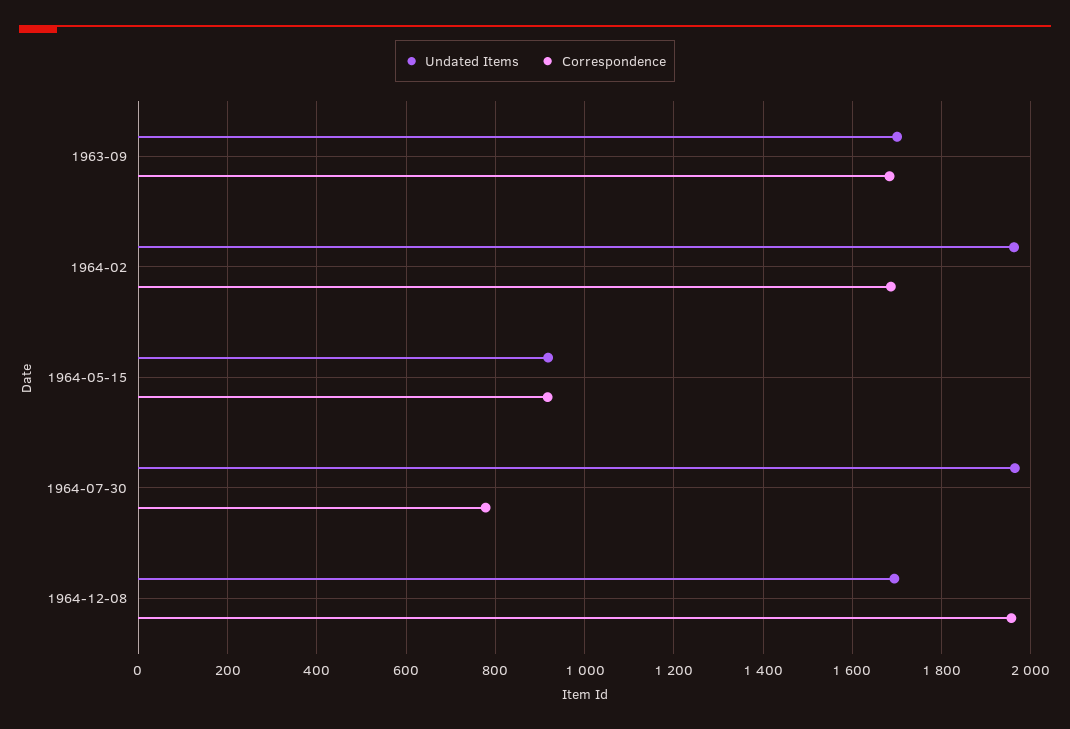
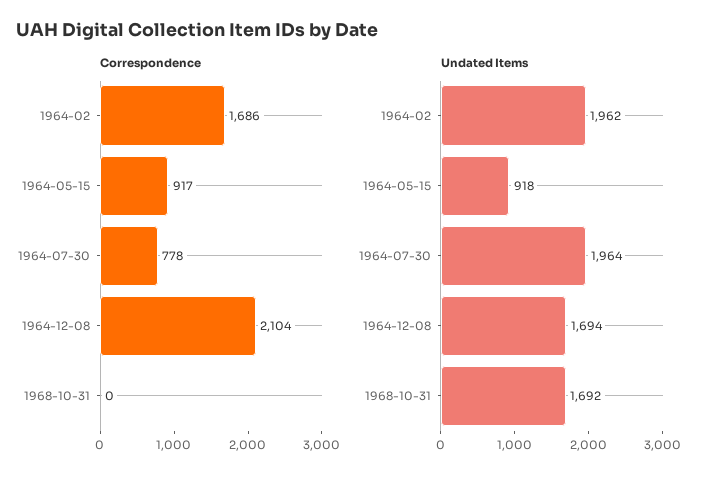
Undated Items, 1963-09: 1700 -> none
Correspondence, 1963-09: 1680 -> none
Correspondence, 1964-12-08: 1960 -> 2104
Correspondence, 1968-10-31: none -> 0
Undated Items, 1968-10-31: none -> 1692

